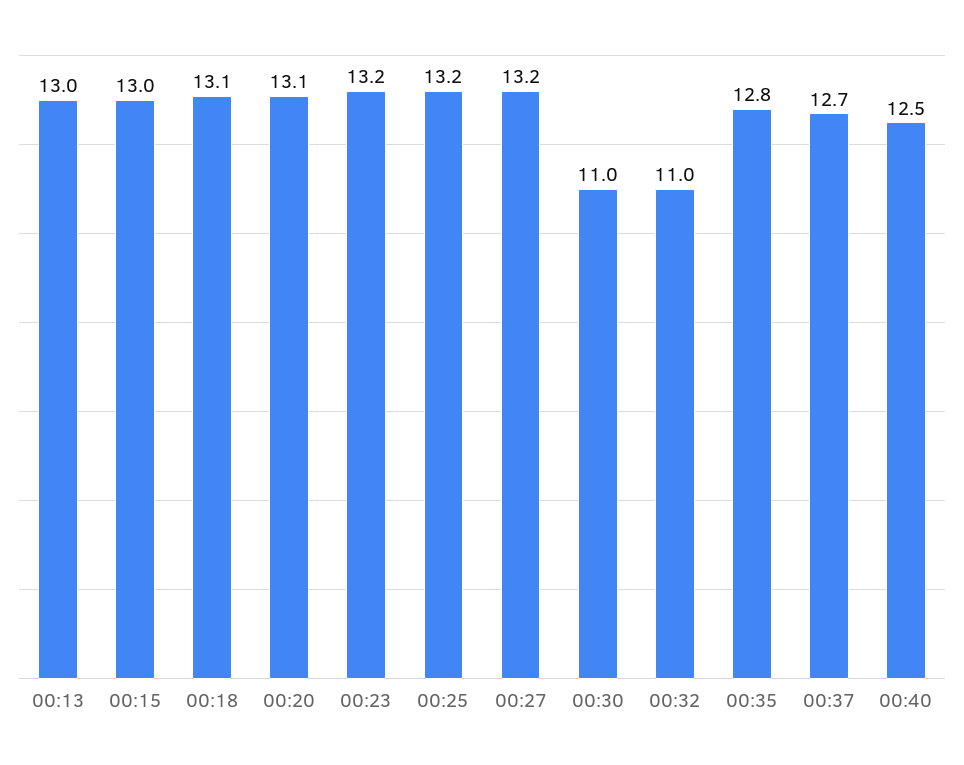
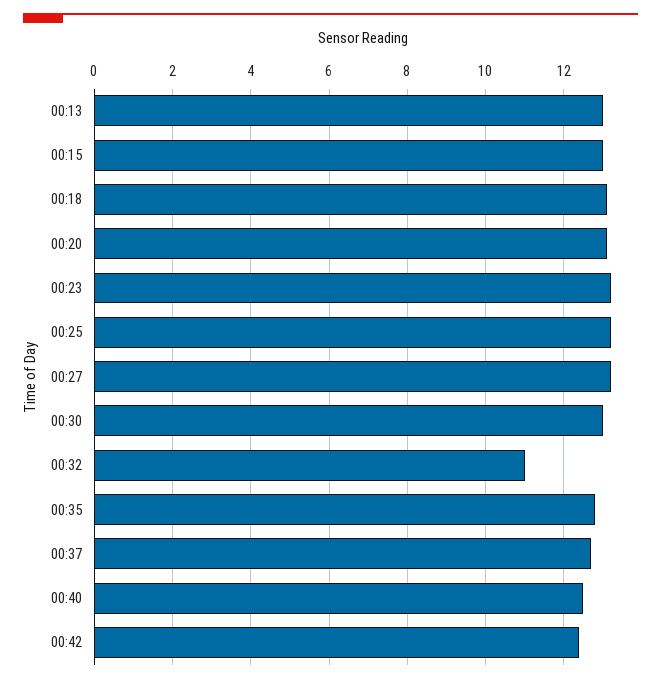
00:30: 11 -> 13
00:42: none -> 12.5

